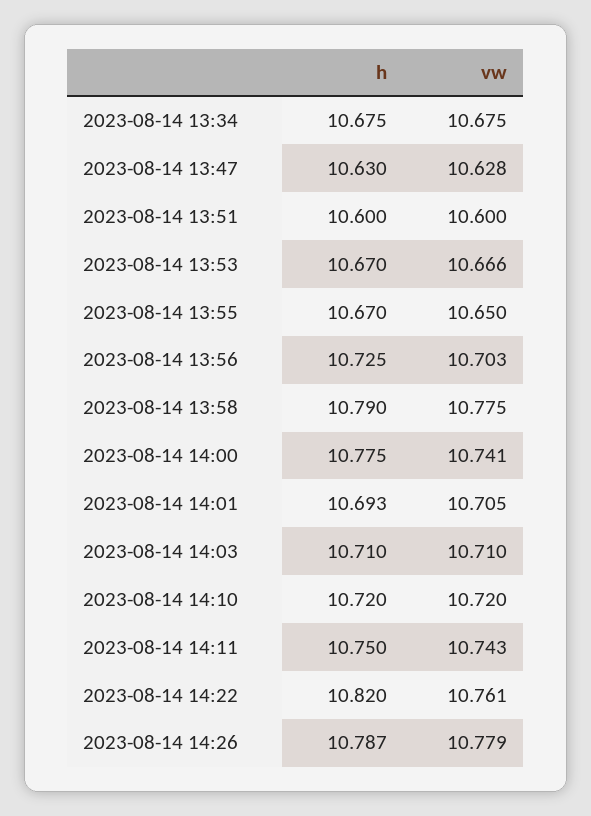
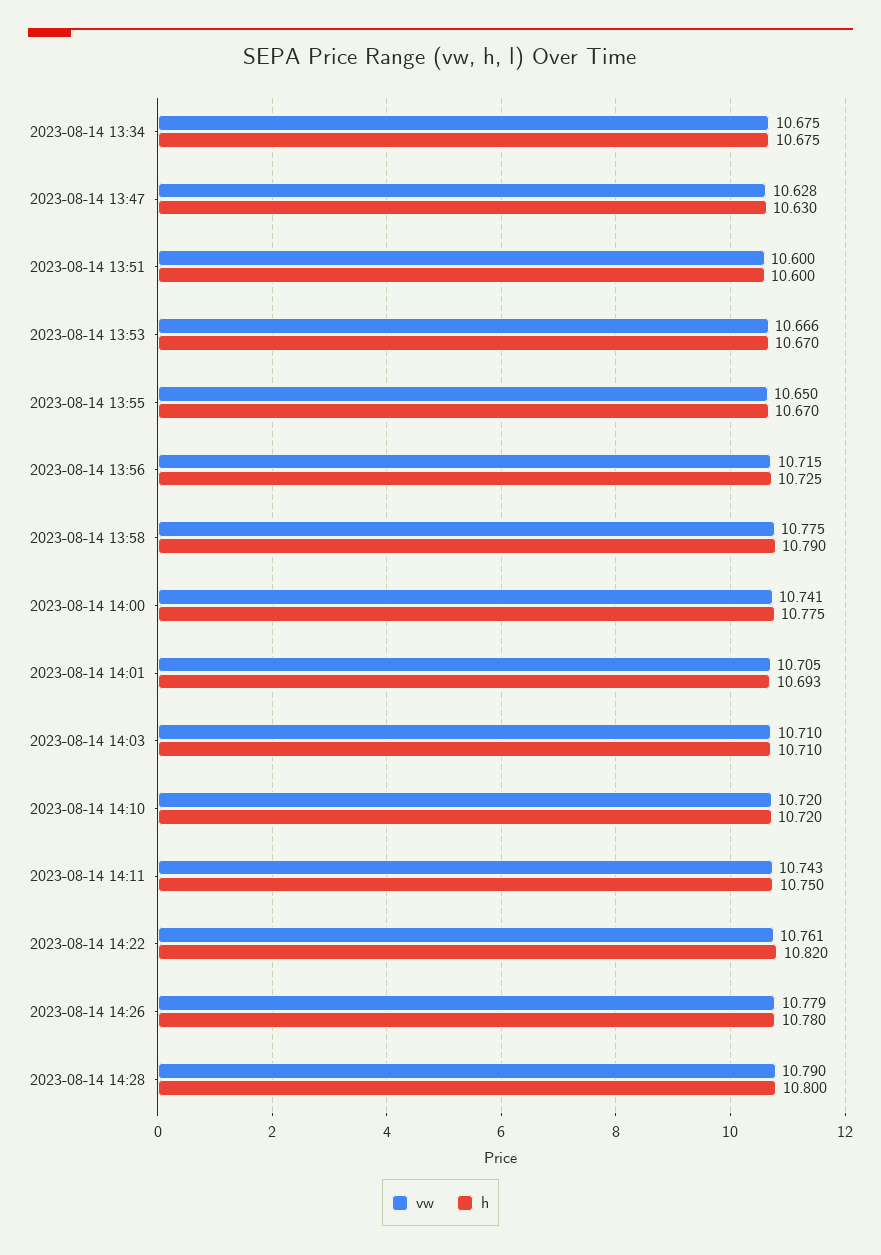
vw, 2023-08-14 13:56: 10.703 -> 10.715
h, 2023-08-14 14:26: 10.787 -> 10.78
vw, 2023-08-14 14:28: none -> 10.79
h, 2023-08-14 14:28: none -> 10.8

